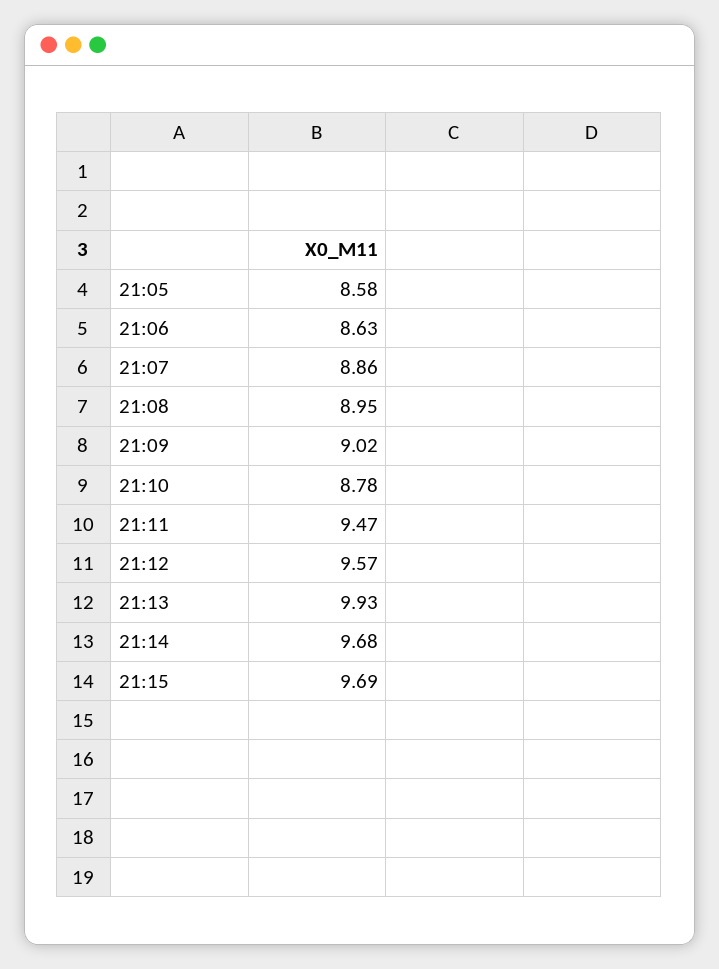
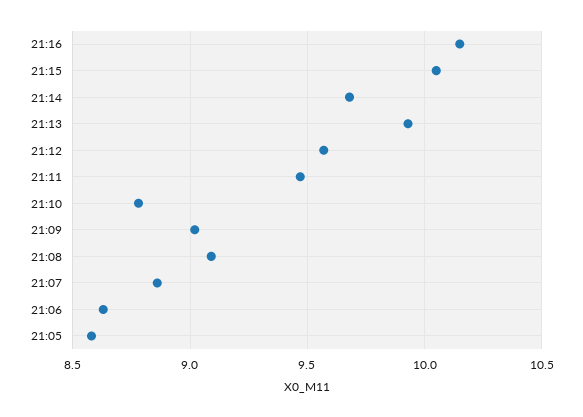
21:08: 8.95 -> 9.1
21:15: 9.69 -> 10.05
21:16: none -> 10.15

